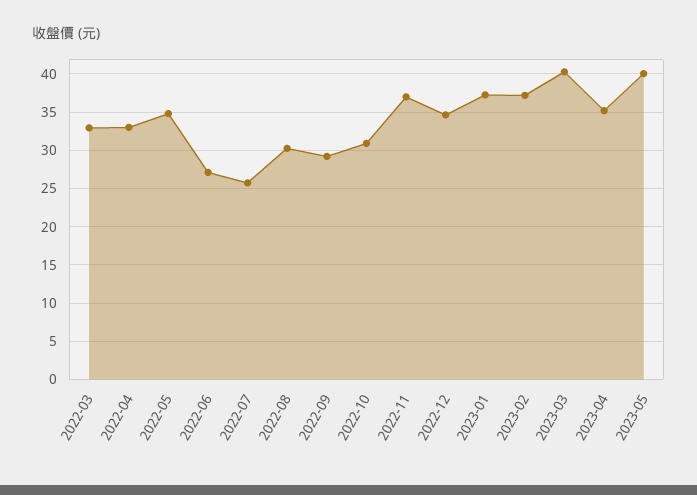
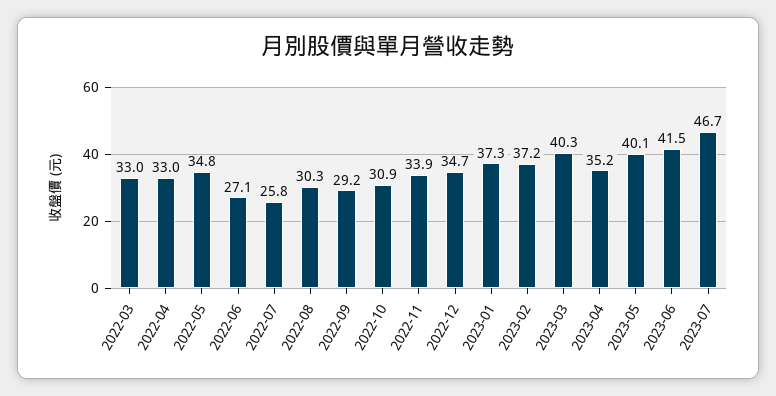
2022-11: 37 -> 33.9
2023-06: none -> 41.5
2023-07: none -> 46.7

